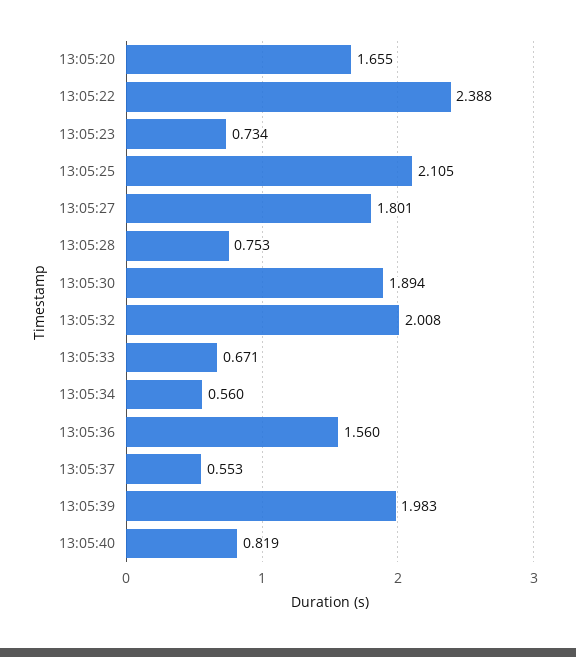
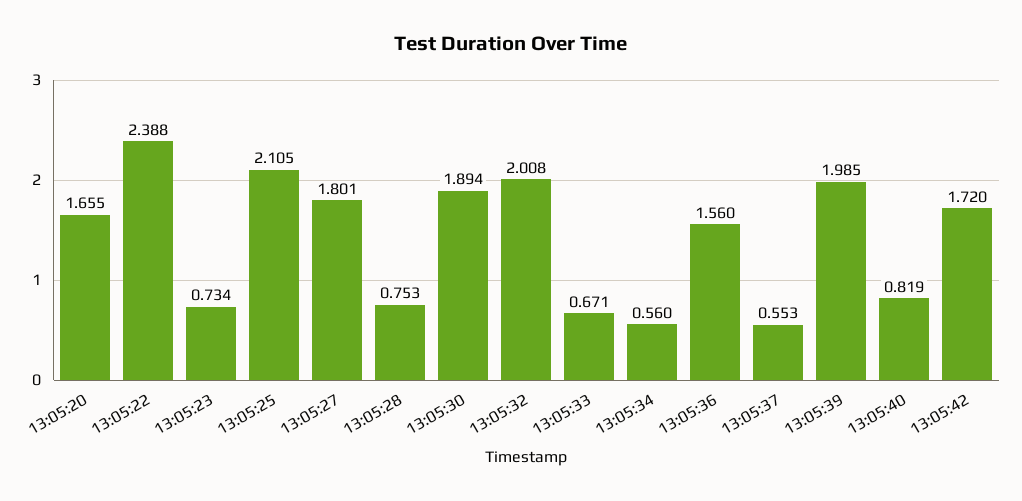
13:05:39: 1.983 -> 1.985
13:05:42: none -> 1.72

